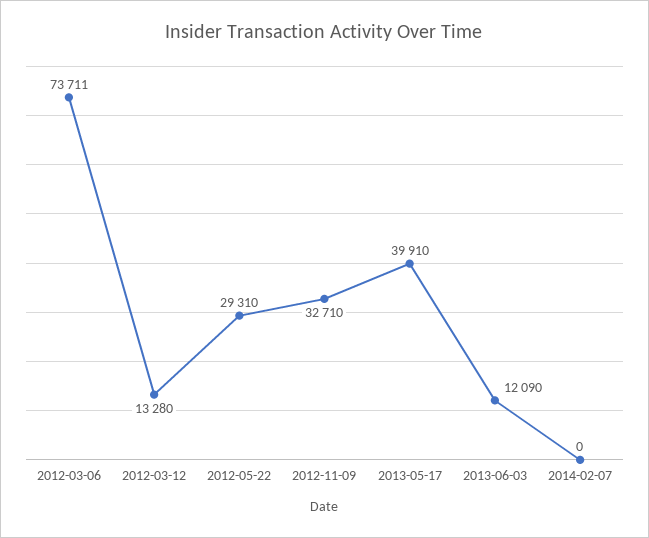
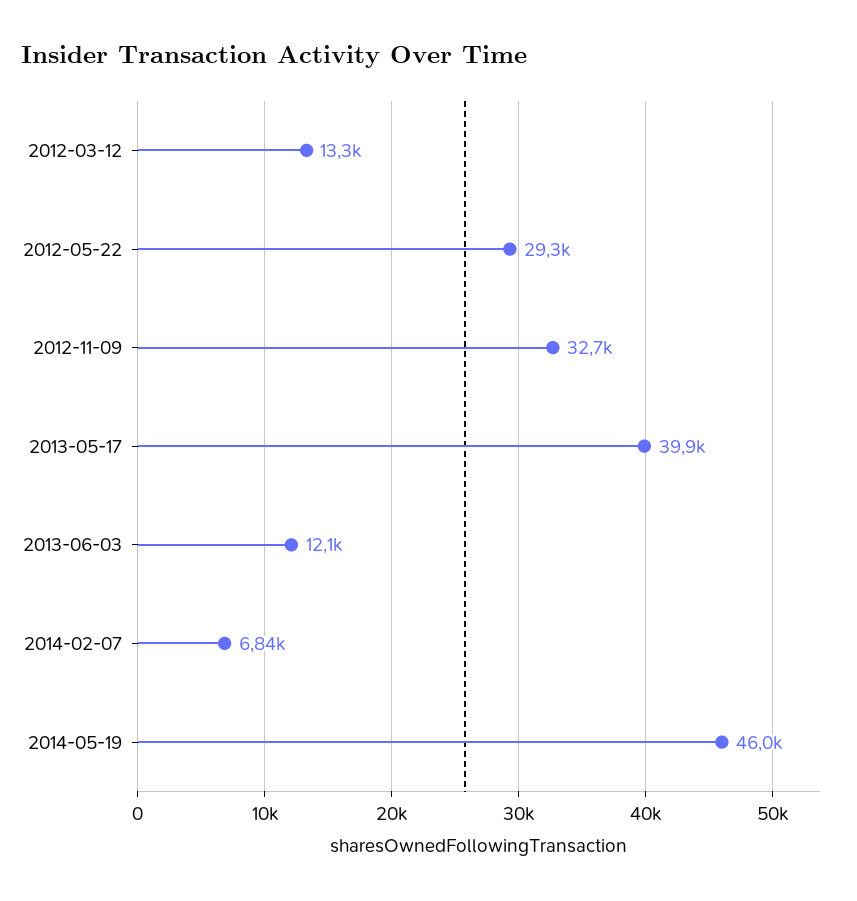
2012-03-06: 73711 -> none
2014-02-07: 0 -> 6840
2014-05-19: none -> 46000

